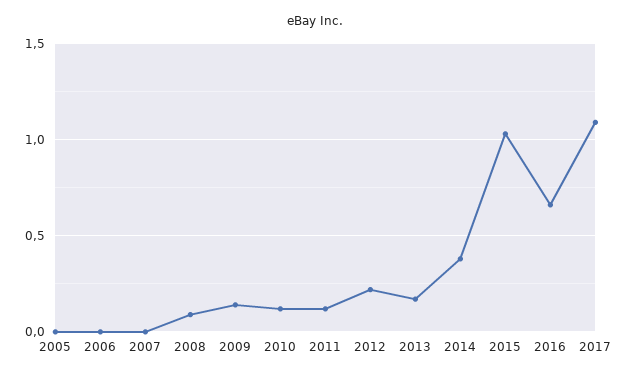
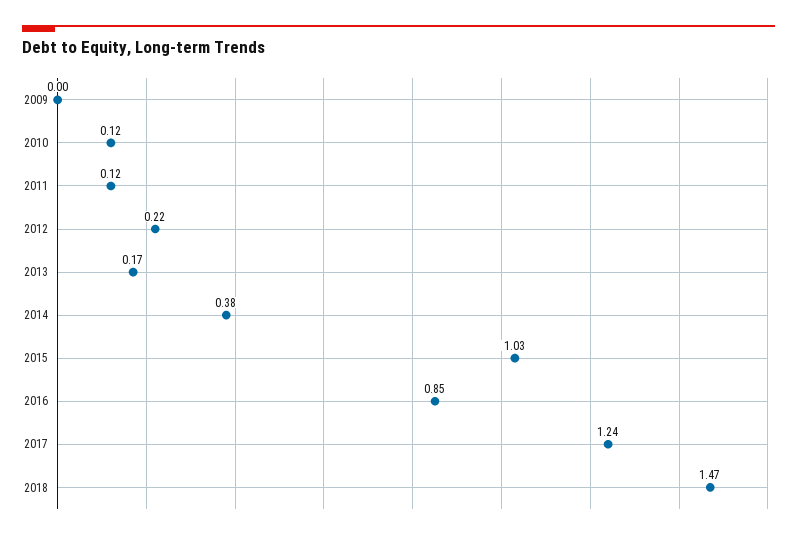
2005: 0 -> none
2006: 0 -> none
2007: 0 -> none
2008: 0.1 -> none
2009: 0.15 -> 0
2016: 0.65 -> 0.85
2017: 1.1 -> 1.24
2018: none -> 1.47

